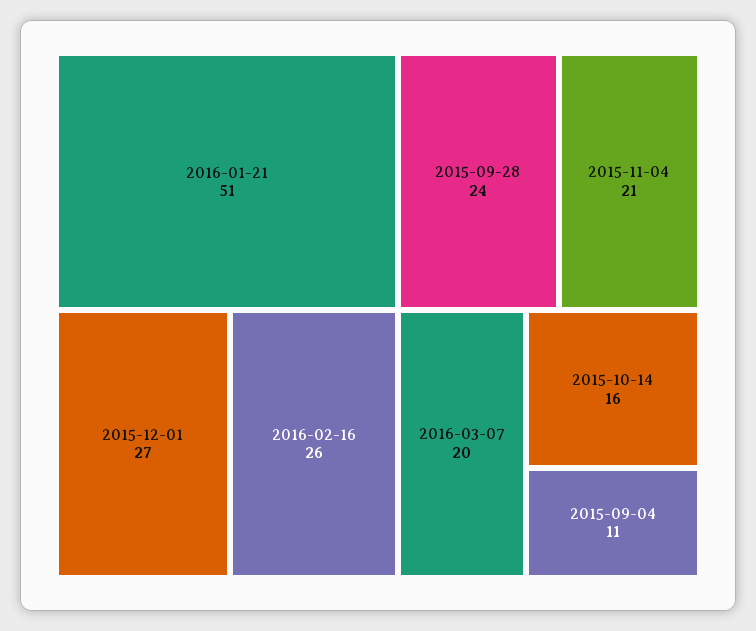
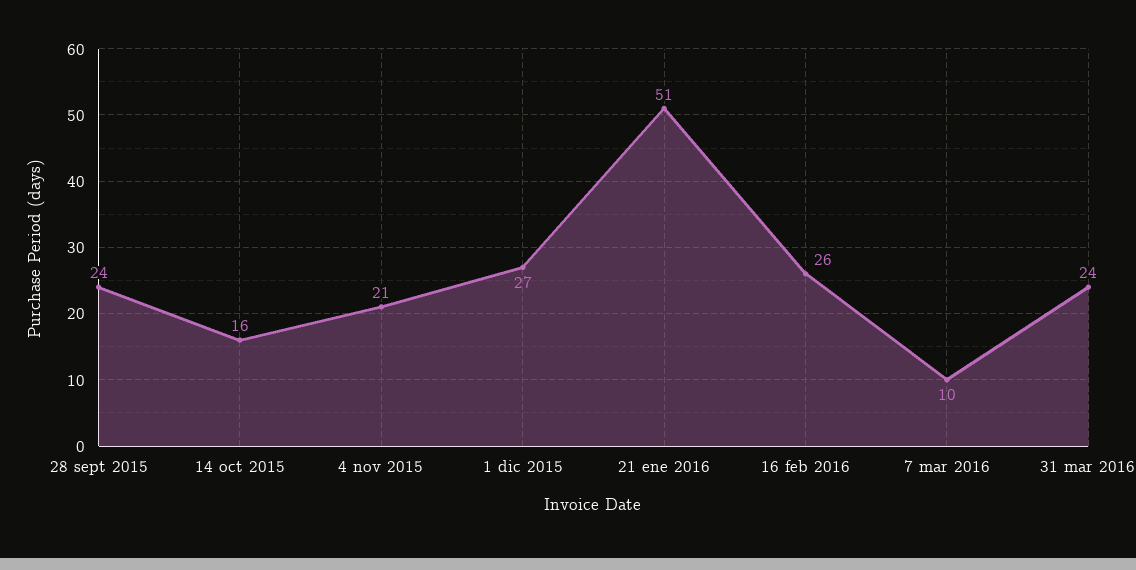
2016-03-07: 20 -> 10
2015-09-04: 11 -> none
31 mar 2016: none -> 24

